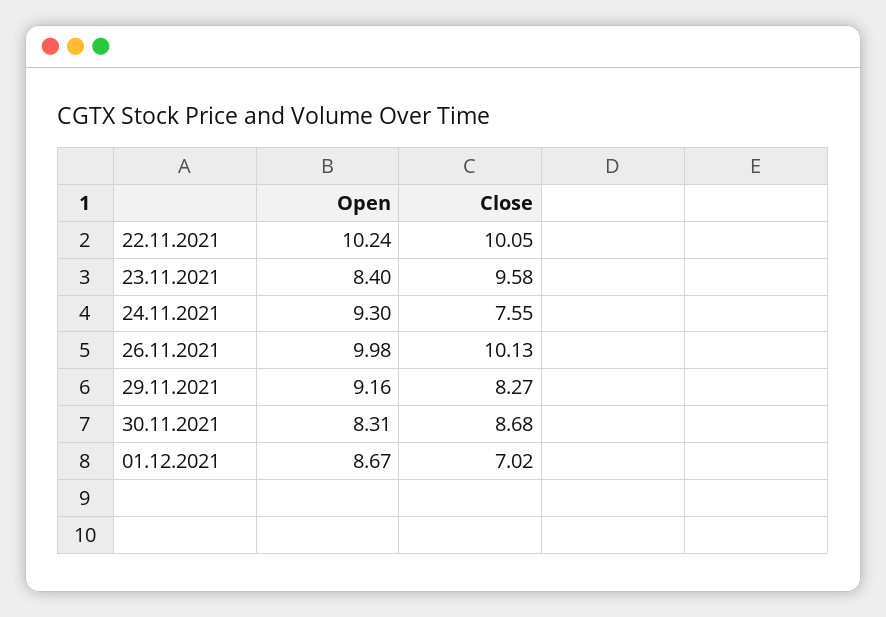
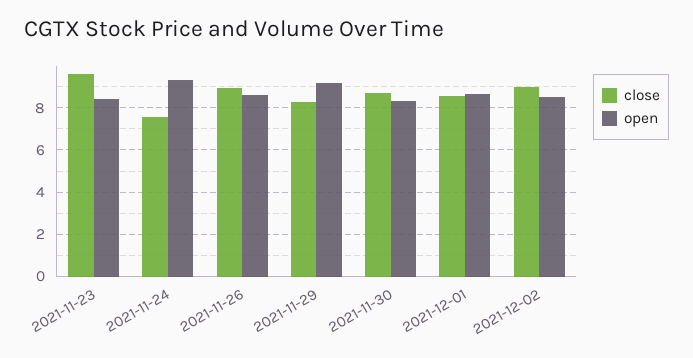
Open, 22.11.2021: 10.24 -> none
Close, 22.11.2021: 10.05 -> none
Open, 26.11.2021: 9.98 -> 8.5
Close, 26.11.2021: 10.13 -> 9
Close, 01.12.2021: 7.02 -> 8.5
Close, 2021-12-02: none -> 9
Open, 2021-12-02: none -> 8.5

